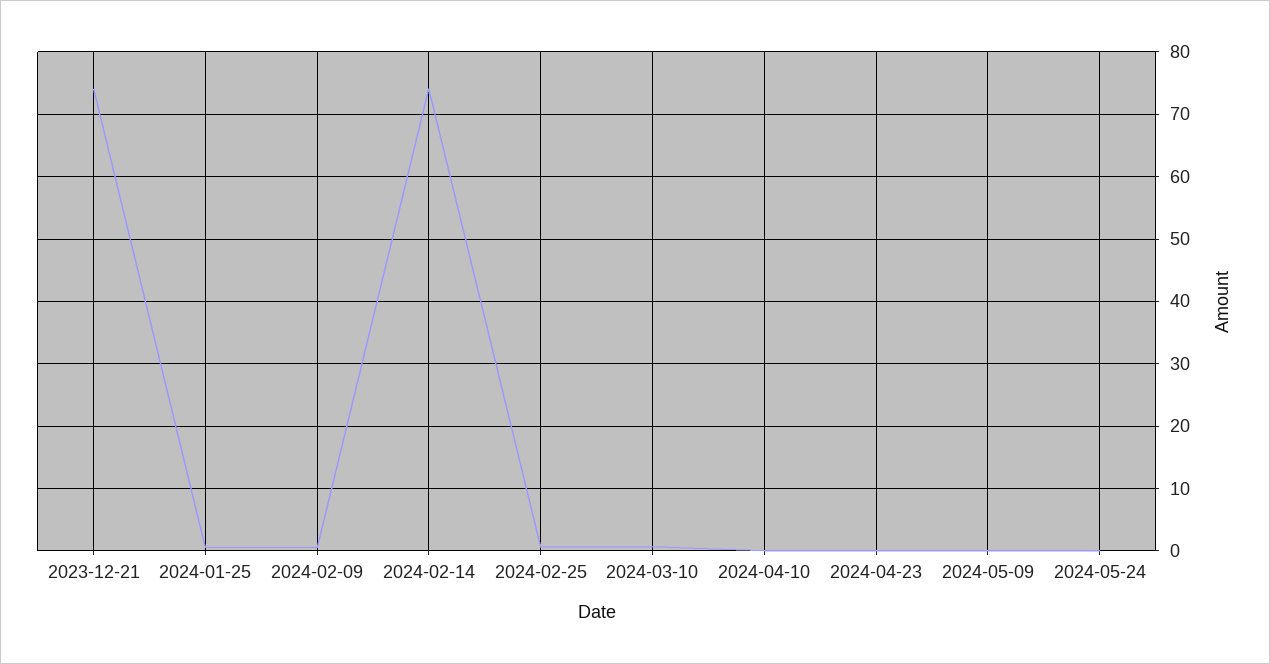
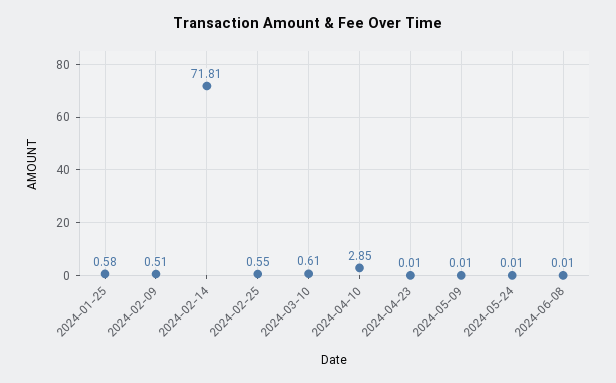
2023-12-21: 74 -> none
2024-02-14: 74 -> 71.81
2024-04-10: 0 -> 2.85
2024-06-08: none -> 0.01

